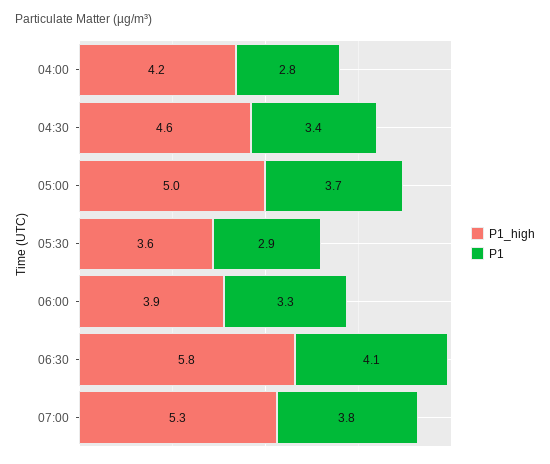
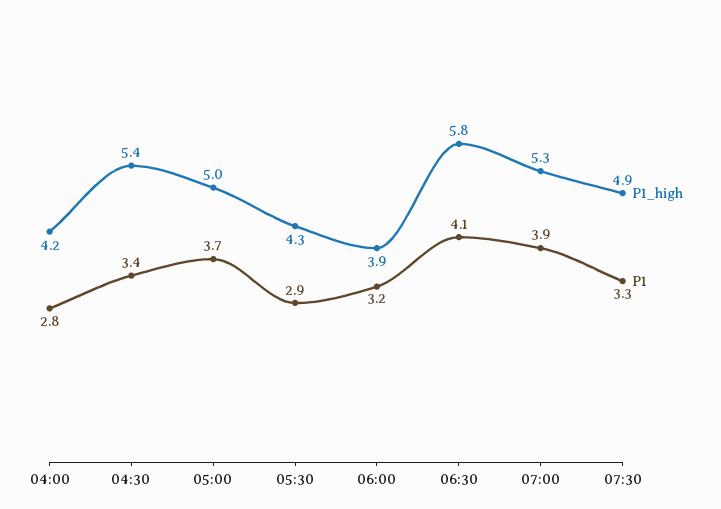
P1_high, 04:30: 4.6 -> 5.4
P1_high, 05:30: 3.6 -> 4.3
P1, 06:00: 3.3 -> 3.2
P1, 07:00: 3.8 -> 3.9
P1_high, 07:30: none -> 4.9
P1, 07:30: none -> 3.3

